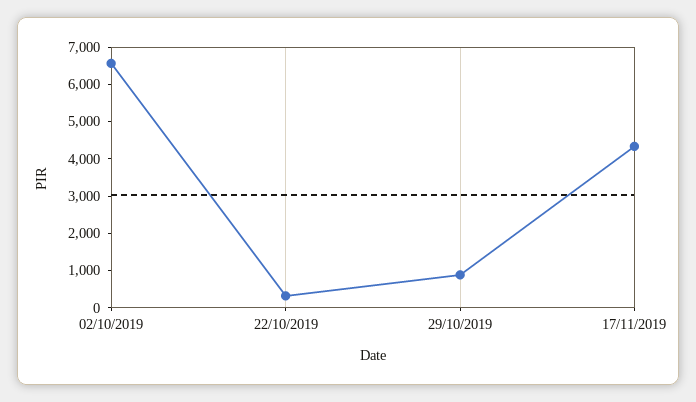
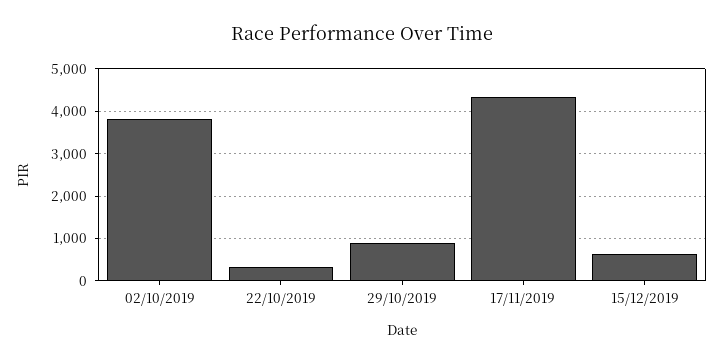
02/10/2019: 6500 -> 3800
15/12/2019: none -> 600

